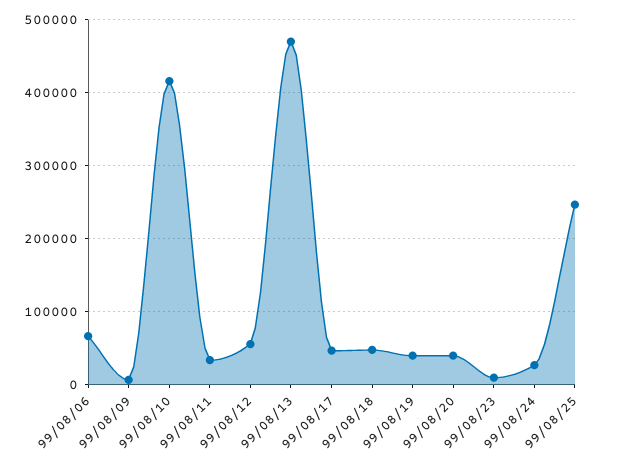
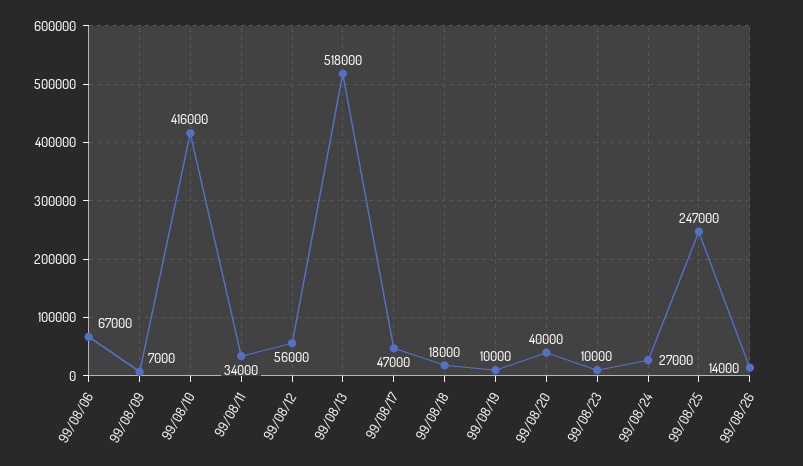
99/08/13: 470000 -> 518000
99/08/18: 50000 -> 18000
99/08/19: 40000 -> 10000
99/08/26: none -> 14000

